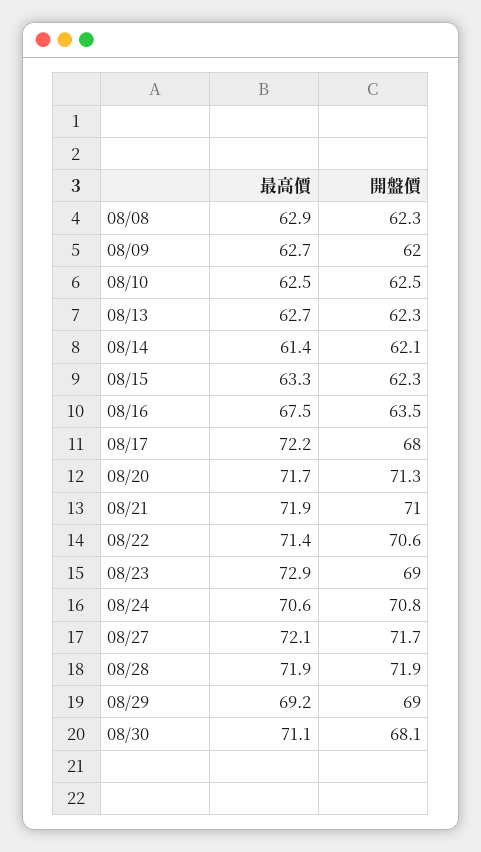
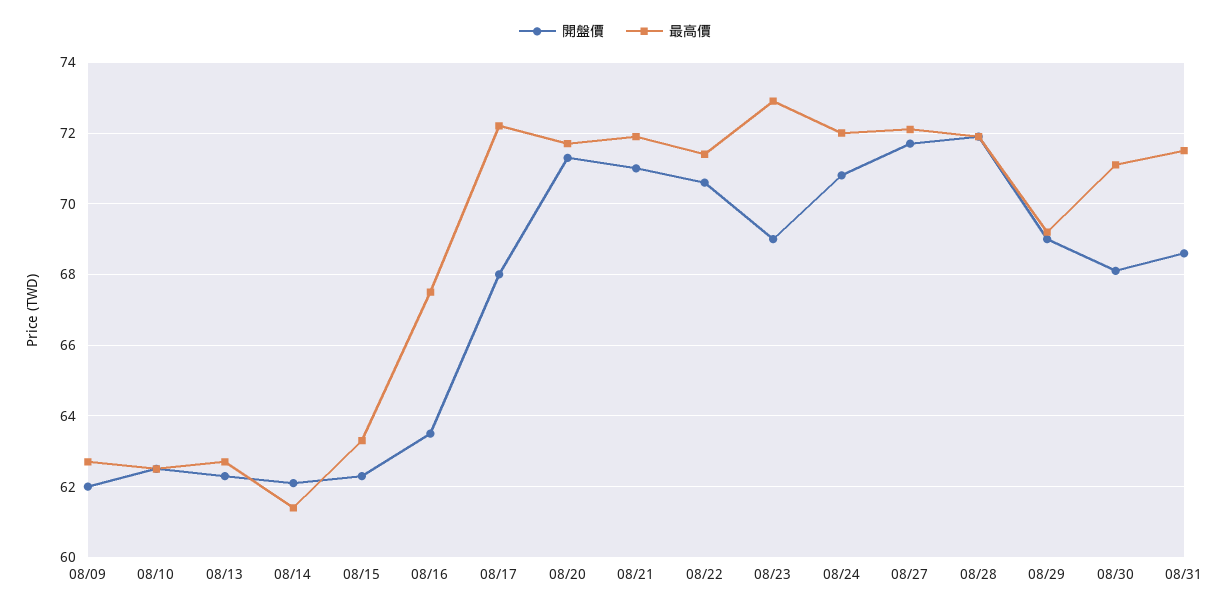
最高價, 08/08: 62.9 -> none
開盤價, 08/08: 62.3 -> none
最高價, 08/24: 70.6 -> 72
開盤價, 08/31: none -> 68.5
最高價, 08/31: none -> 71.5

